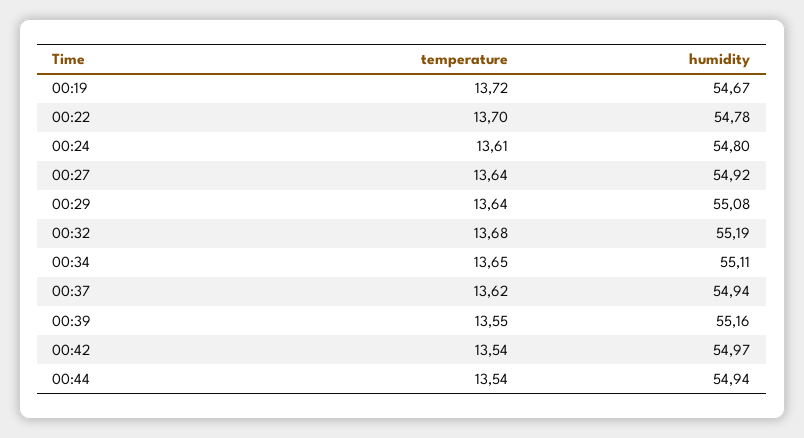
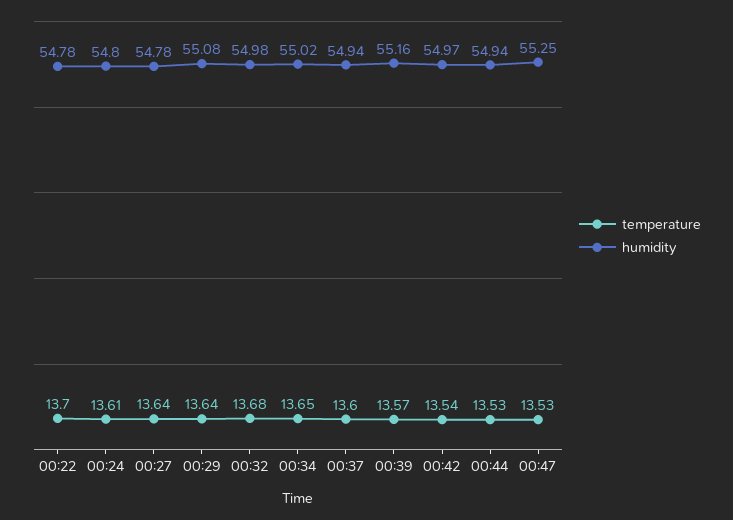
temperature, 00:19: 13.72 -> none
humidity, 00:19: 54.67 -> none
humidity, 00:27: 54.92 -> 54.78
humidity, 00:32: 55.19 -> 54.98
humidity, 00:34: 55.11 -> 55.02
temperature, 00:37: 13.62 -> 13.6
temperature, 00:39: 13.55 -> 13.57
temperature, 00:44: 13.54 -> 13.53
temperature, 00:47: none -> 13.53
humidity, 00:47: none -> 55.25

